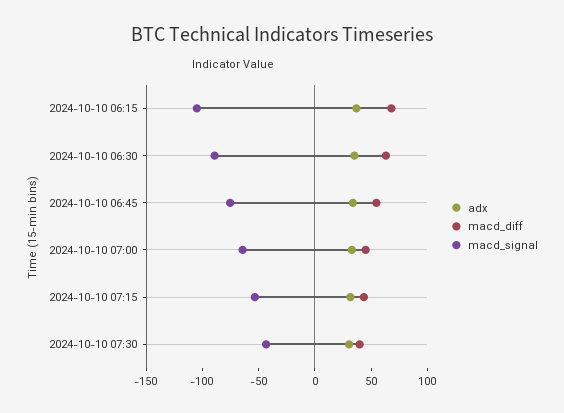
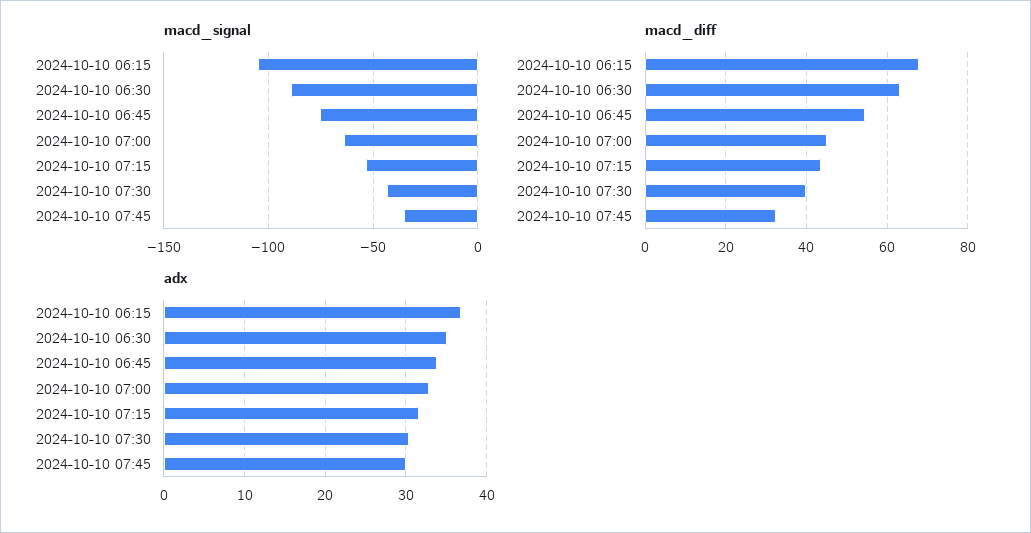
macd_signal, 2024-10-10 07:45: none -> -35
macd_diff, 2024-10-10 07:45: none -> 32
adx, 2024-10-10 07:45: none -> 30

